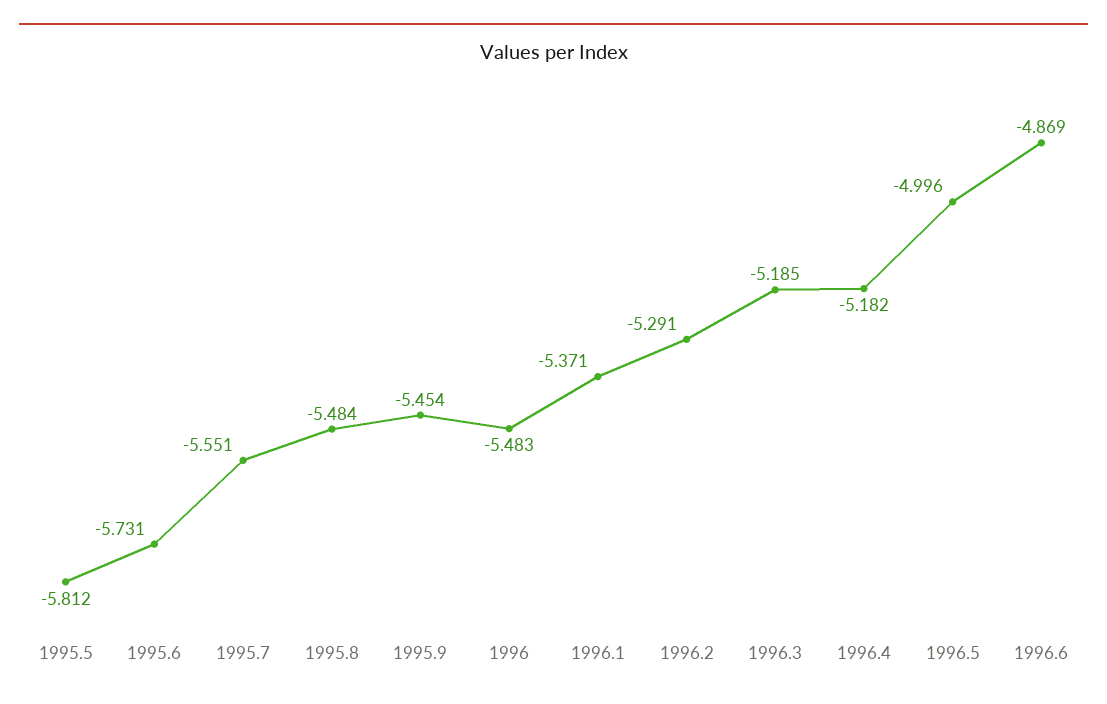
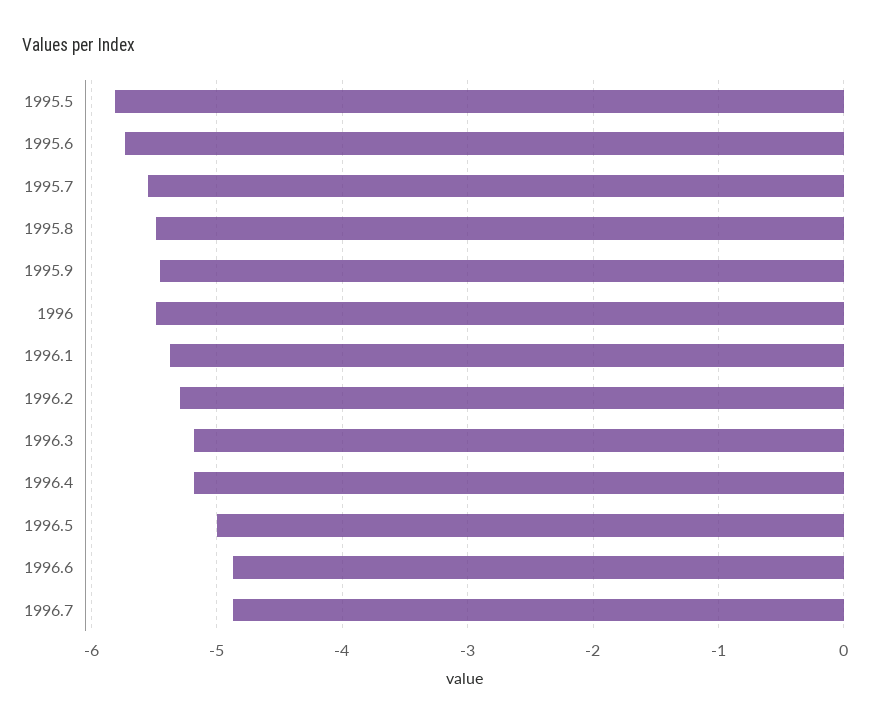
1996.7: none -> -4.9

